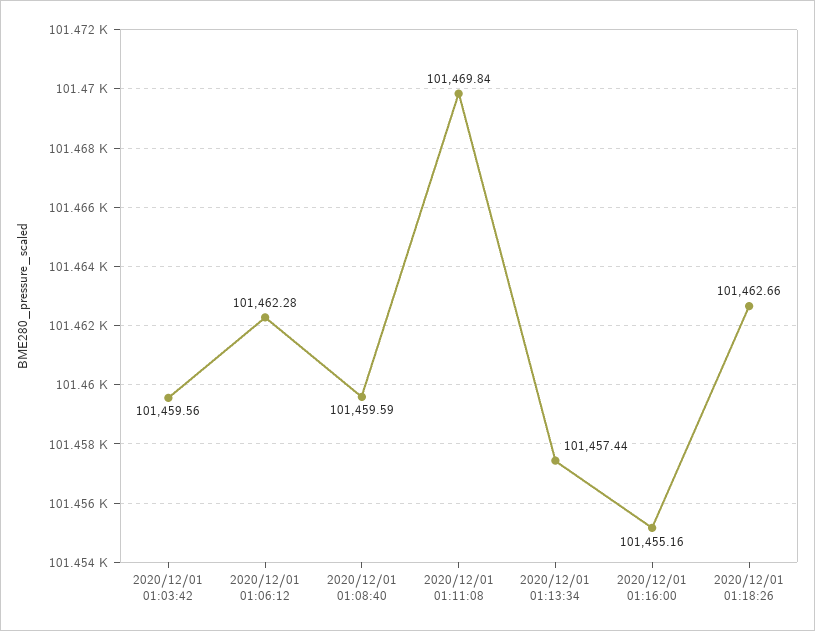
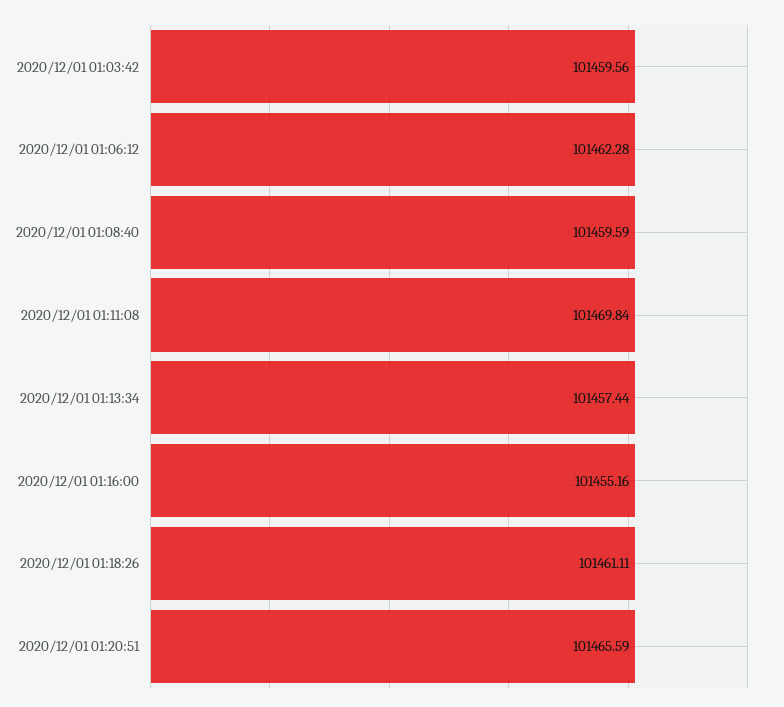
2020/12/01 01:18:26: 101462.66 -> 101461.11
2020/12/01 01:20:51: none -> 101465.59

